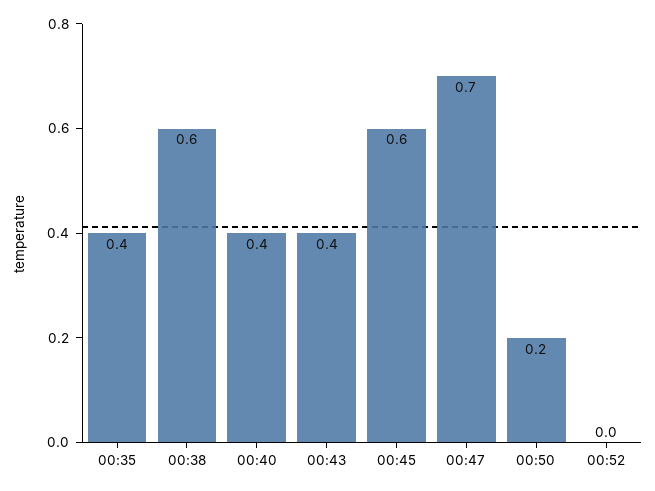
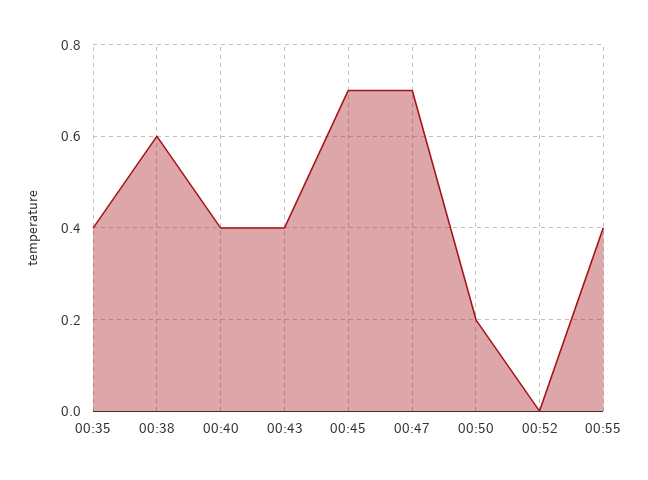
00:45: 0.6 -> 0.7
00:55: none -> 0.4

